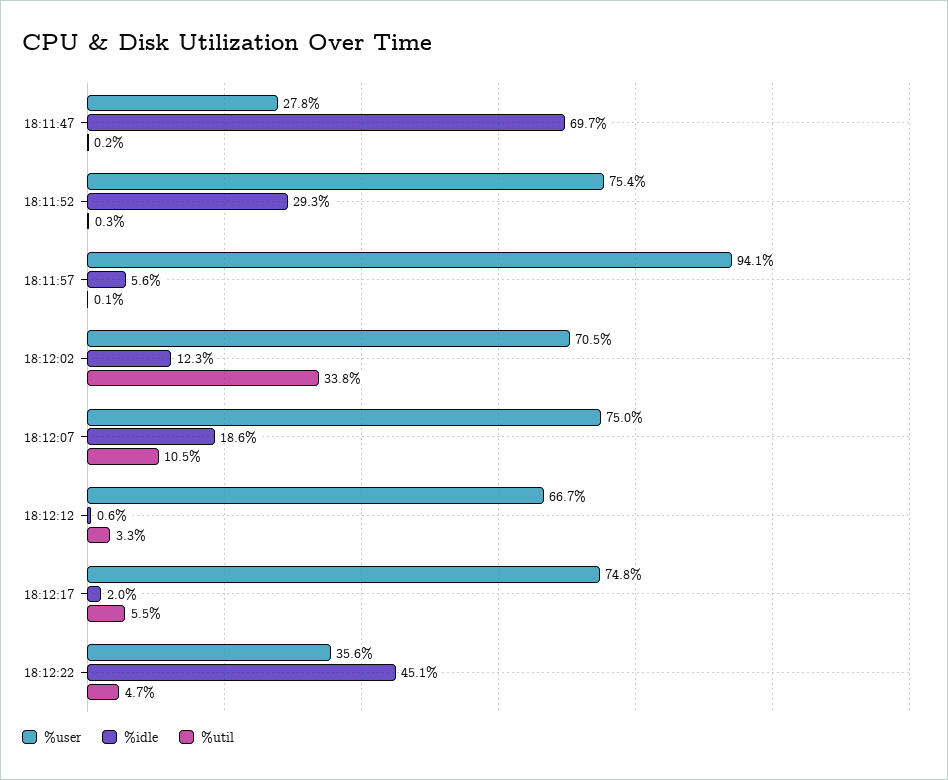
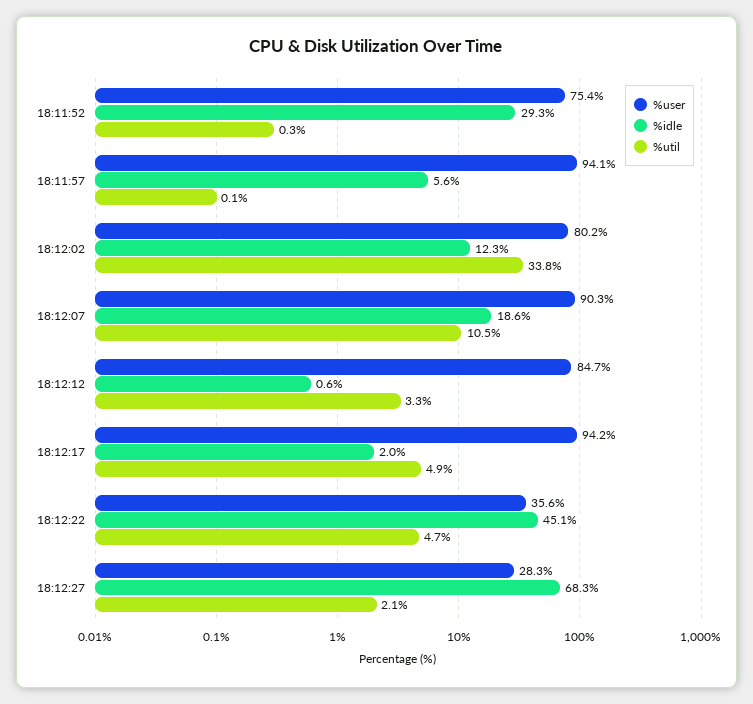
%user, 18:11:47: 27.8 -> none
%idle, 18:11:47: 69.7 -> none
%util, 18:11:47: 0.2 -> none
%user, 18:12:02: 70.5 -> 80.2
%user, 18:12:07: 75 -> 90.3
%user, 18:12:12: 66.7 -> 84.7
%user, 18:12:17: 74.8 -> 94.2
%util, 18:12:17: 5.5 -> 4.9
%user, 18:12:27: none -> 28.3
%idle, 18:12:27: none -> 68.3
%util, 18:12:27: none -> 2.1

